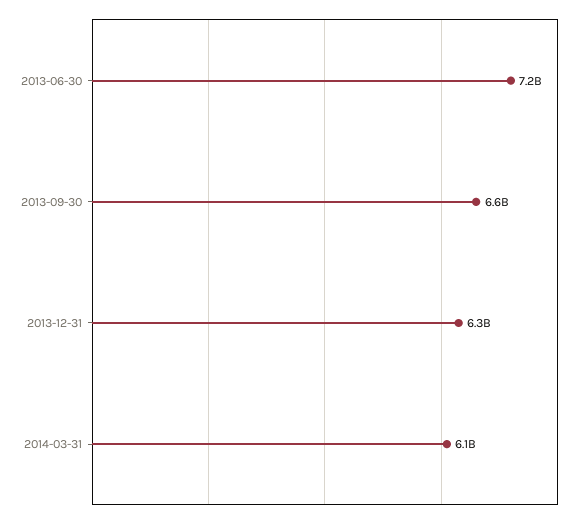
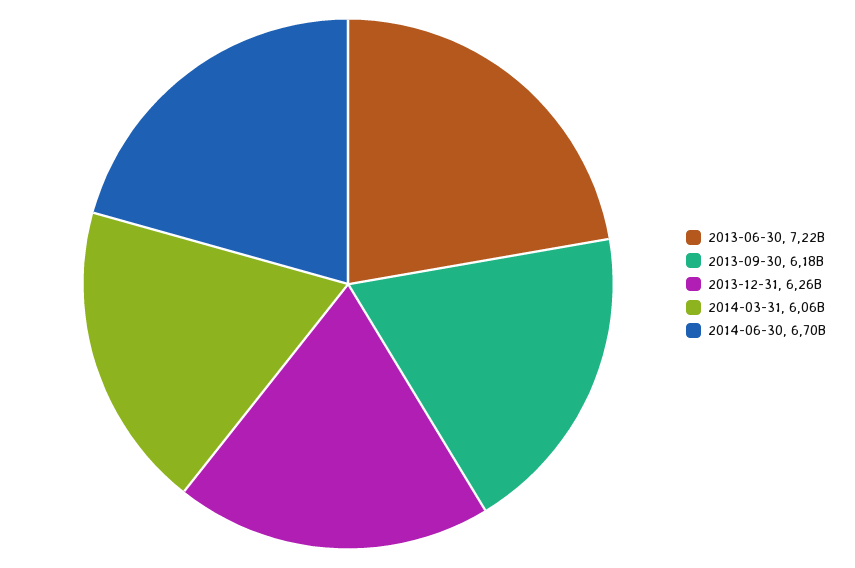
2013-09-30: 6600000000 -> 6180000000
2014-06-30: none -> 6700000000

